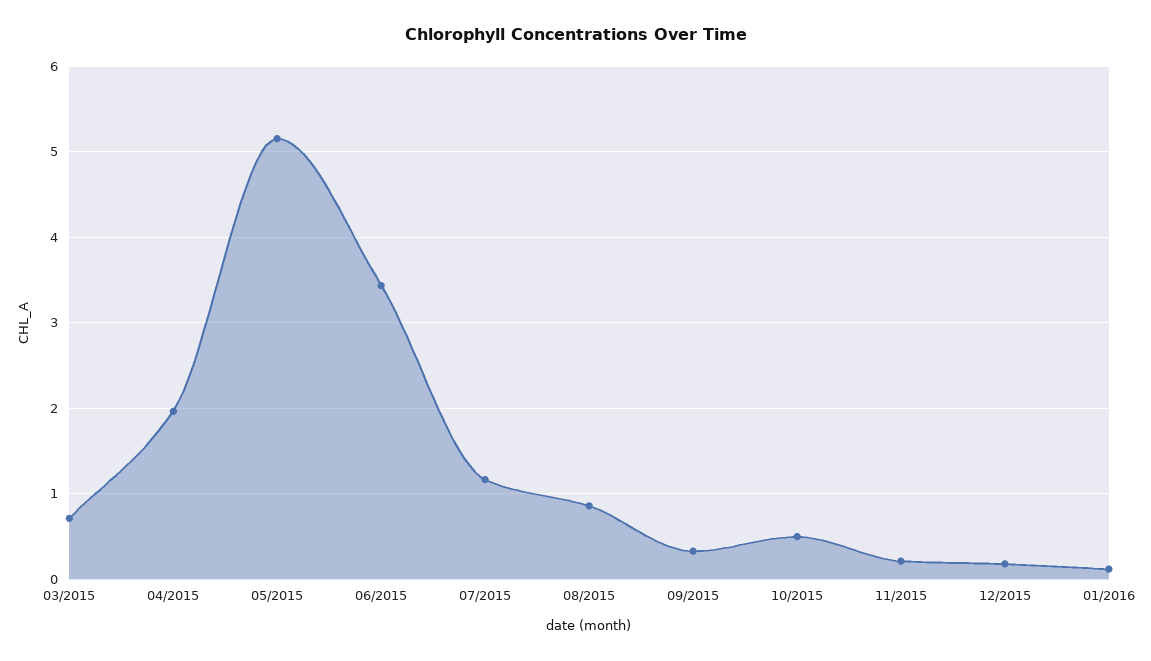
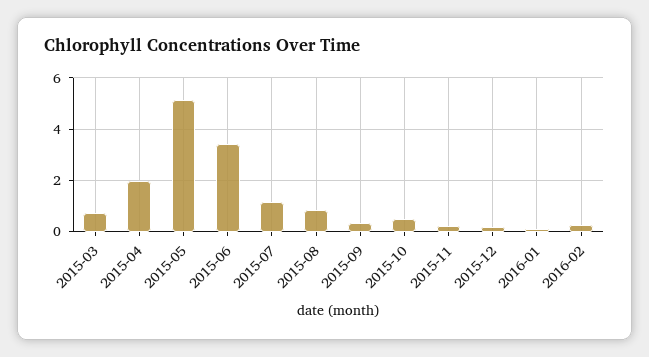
2016-02: none -> 0.25

